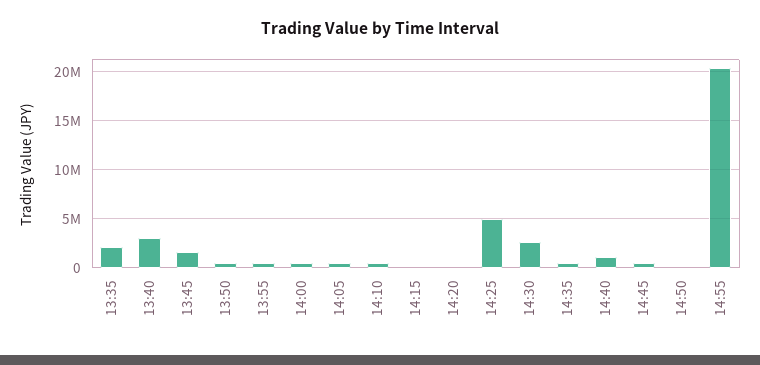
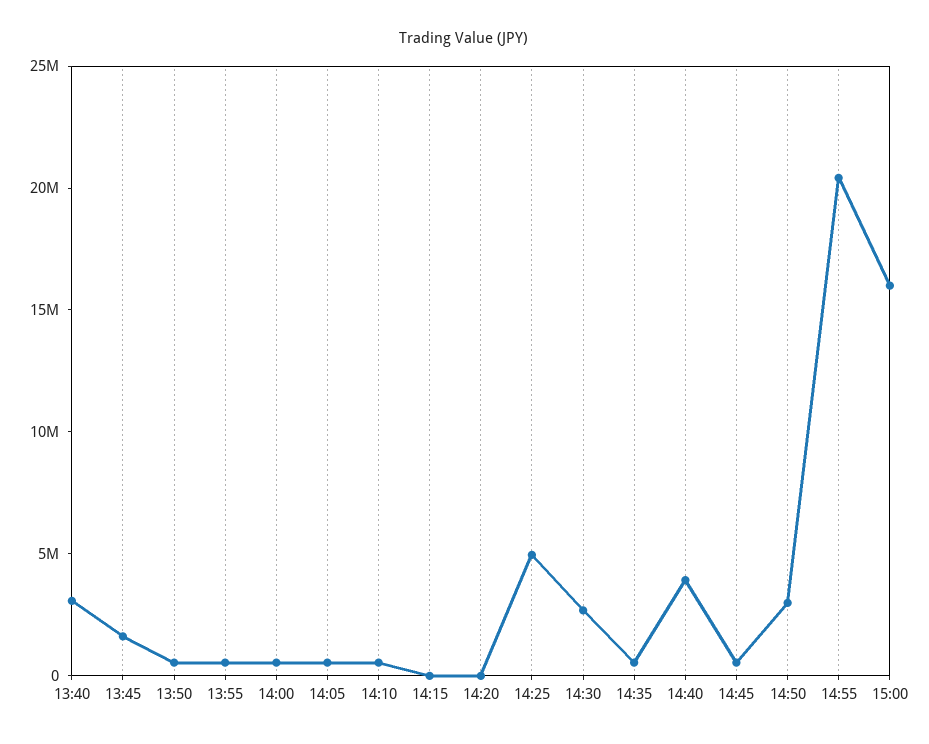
13:35: 2000000 -> none
14:40: 1000000 -> 4000000
14:50: 0 -> 3000000
15:00: none -> 16000000

